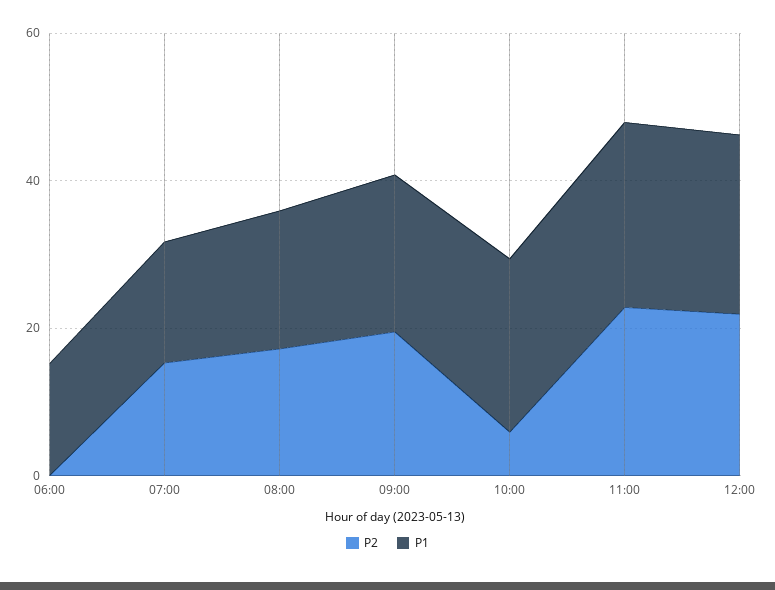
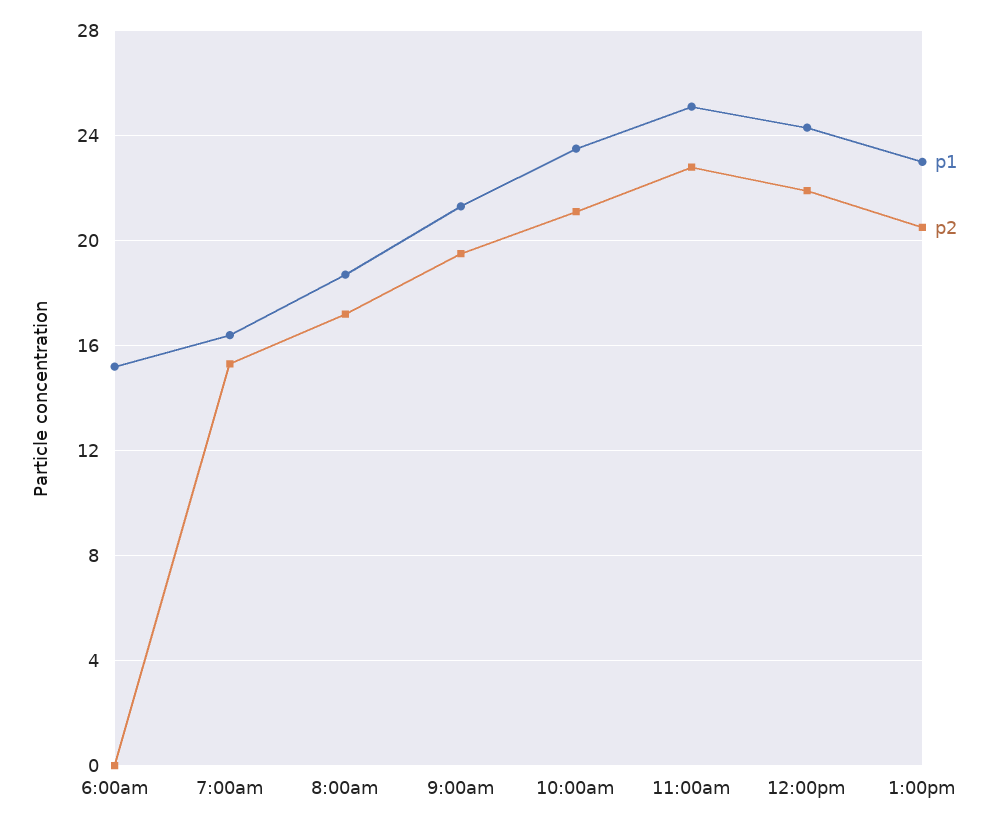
P2, 10:00: 5 -> 21
P1, 1:00pm: none -> 23
P2, 1:00pm: none -> 20.5

